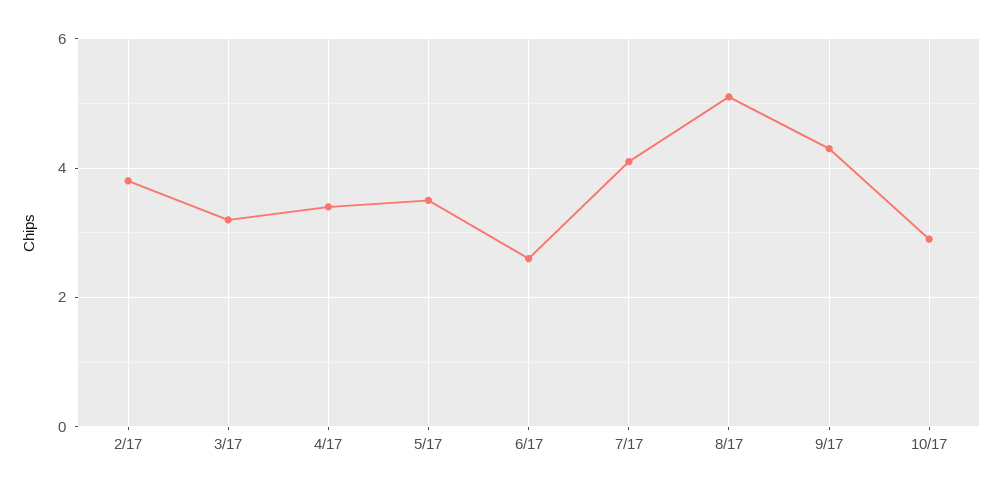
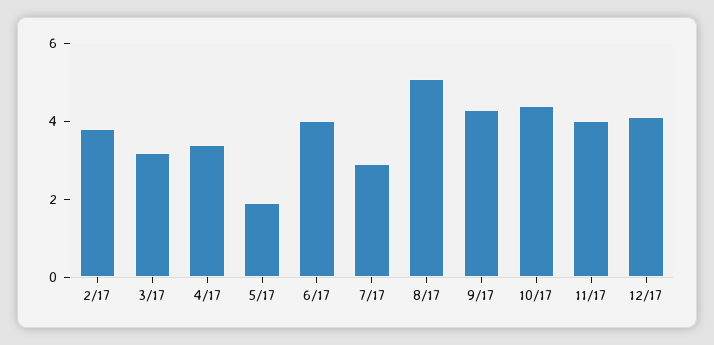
5/17: 3.5 -> 2
6/17: 2.5 -> 4
7/17: 4 -> 3
10/17: 3 -> 4.5
11/17: none -> 4
12/17: none -> 4

